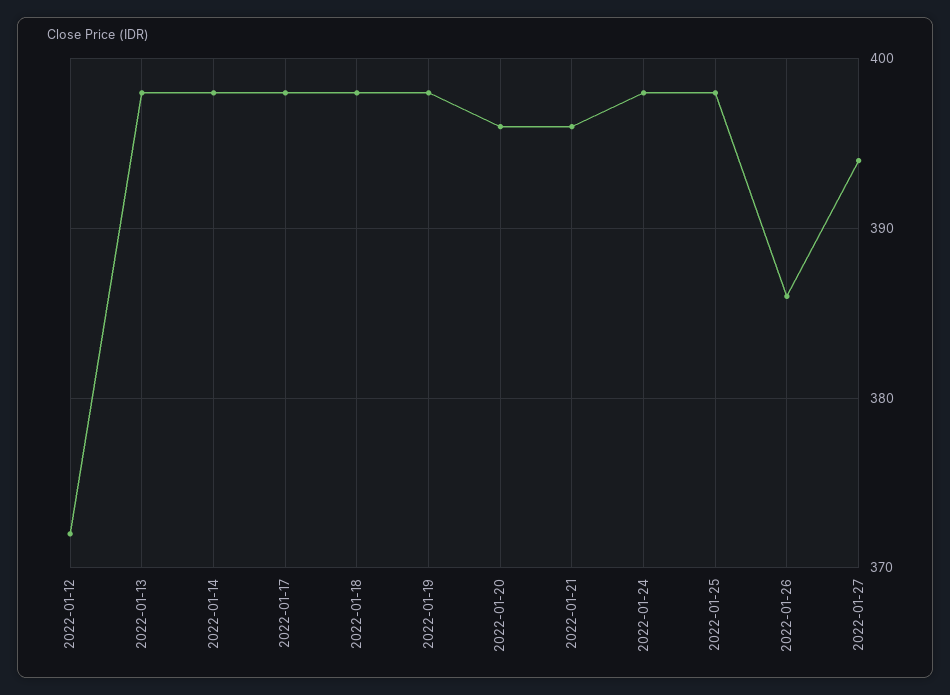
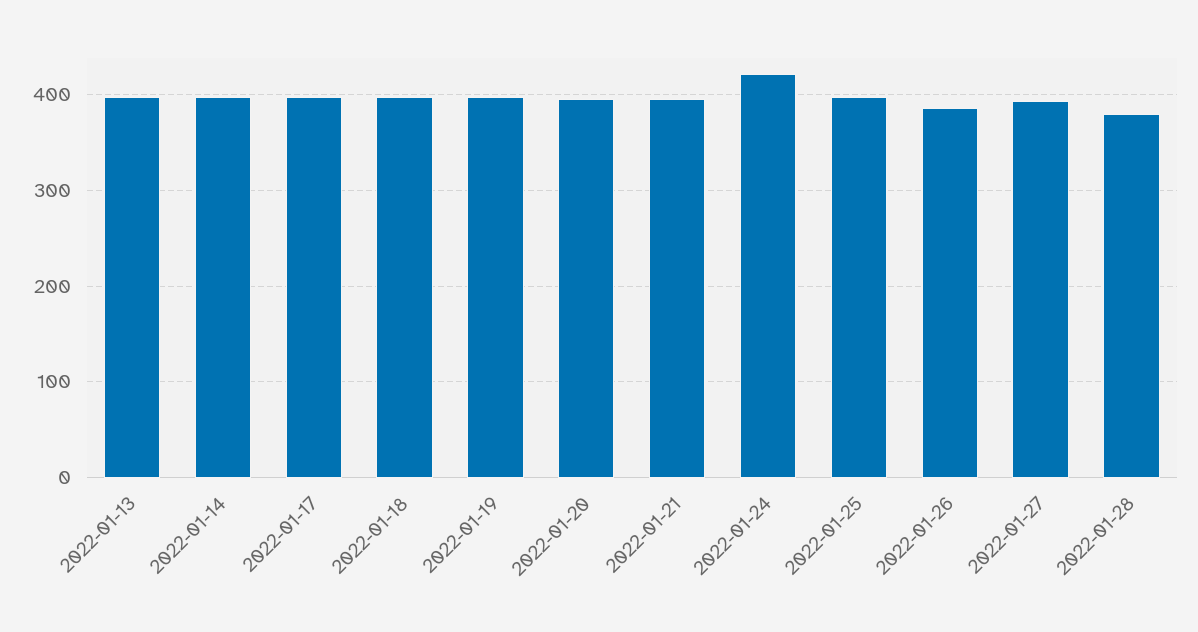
2022-01-12: 372 -> none
2022-01-24: 398 -> 420
2022-01-28: none -> 380

